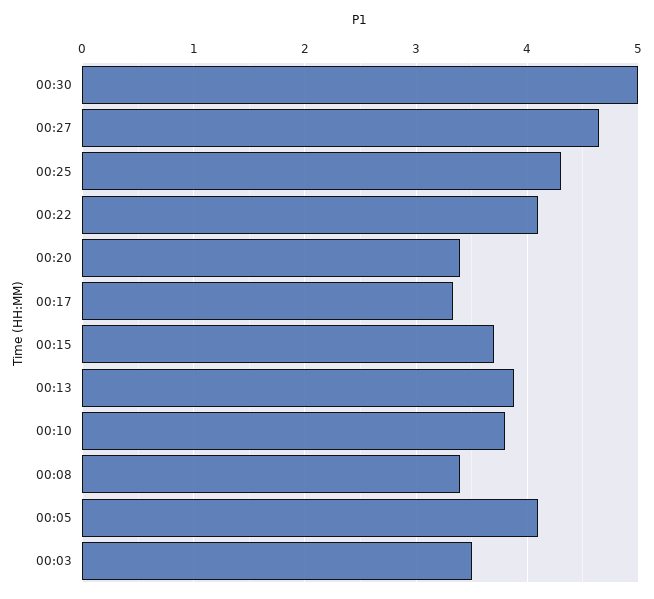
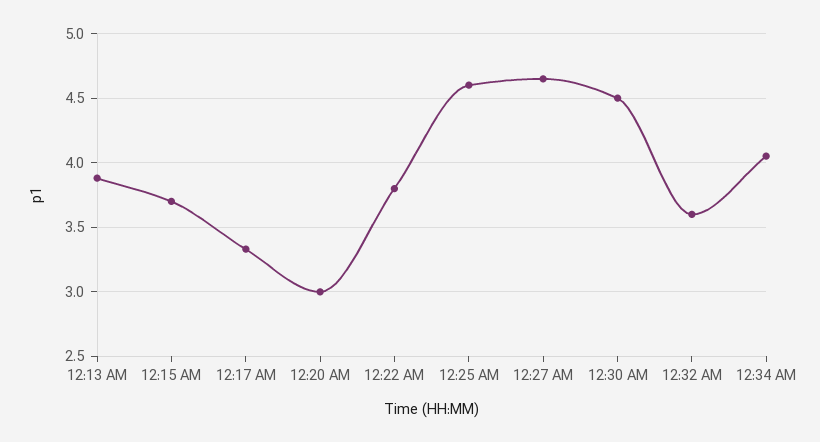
00:30: 5 -> 4.5
00:25: 4.3 -> 4.6
00:22: 4.1 -> 3.8
00:20: 3.4 -> 3
00:10: 3.8 -> none
00:08: 3.4 -> none
00:05: 4.1 -> none
00:03: 3.5 -> none
12:32 AM: none -> 3.6
12:34 AM: none -> 4.05

